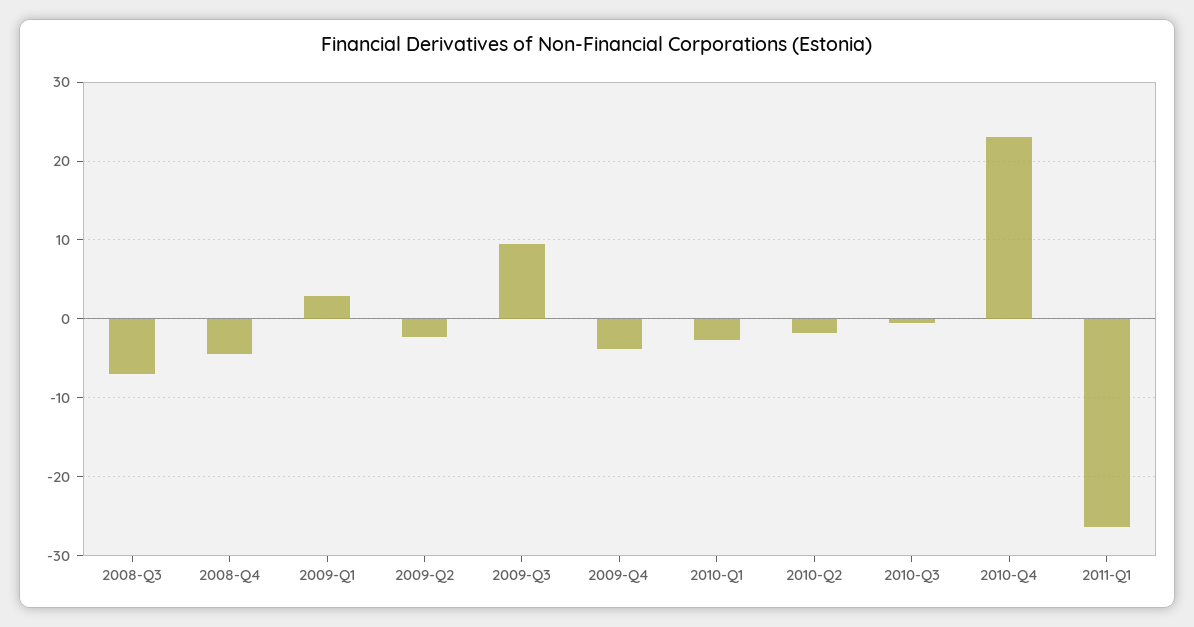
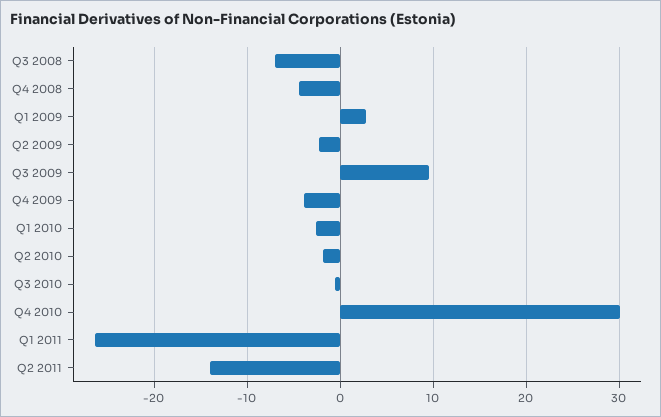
2010-Q4: 23 -> 30
Q2 2011: none -> -14

